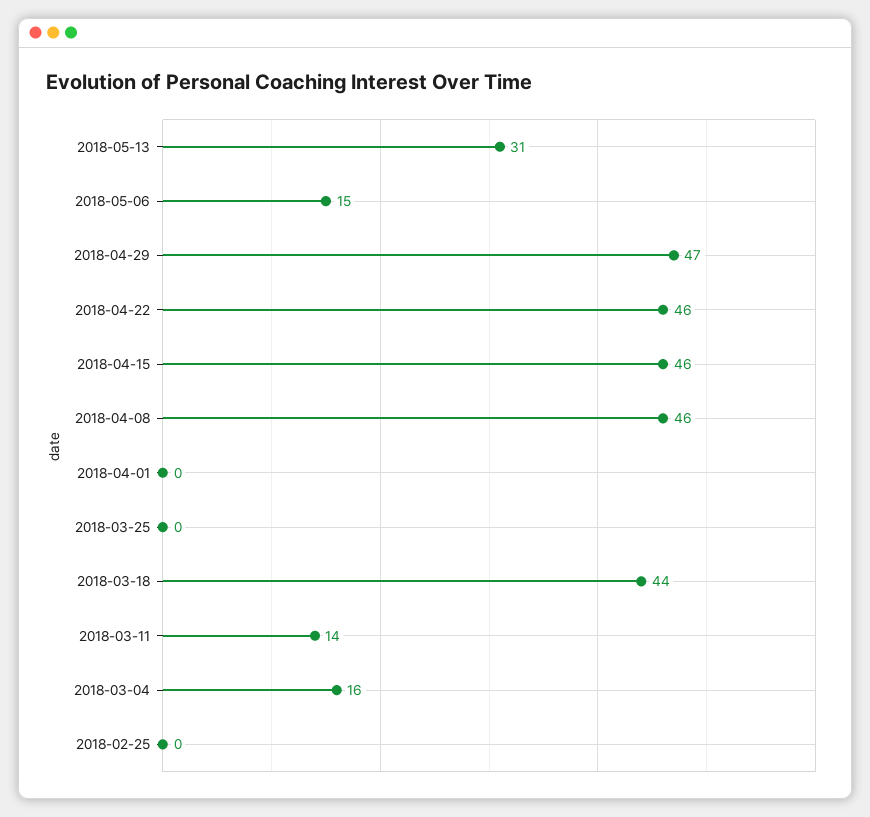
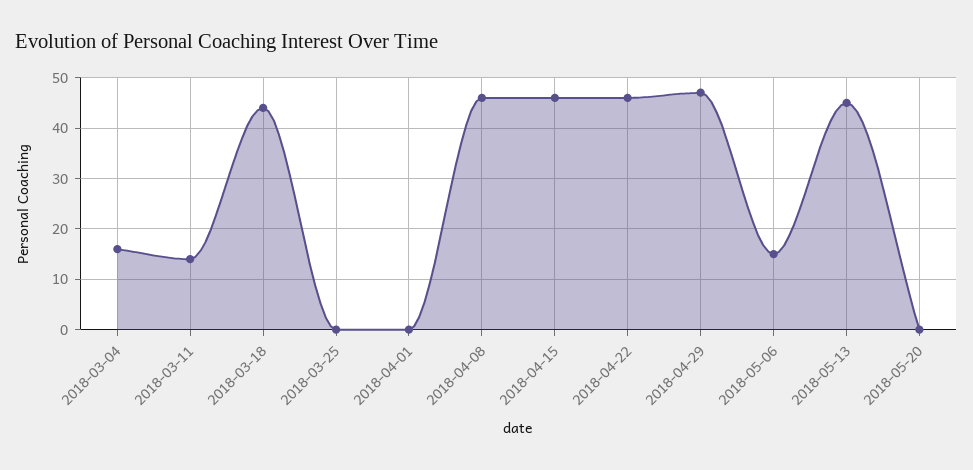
2018-05-13: 31 -> 45
2018-02-25: 0 -> none
2018-05-20: none -> 0

